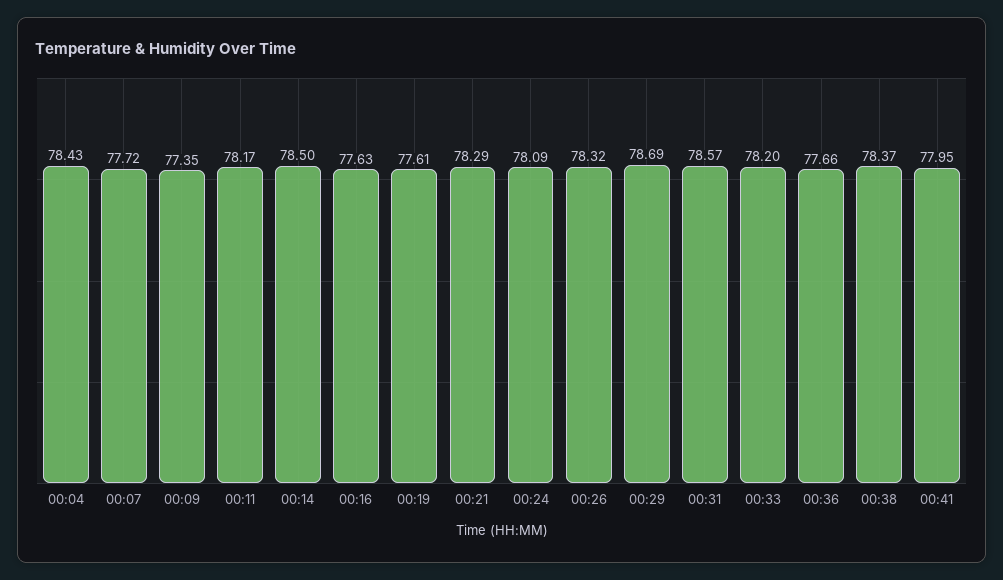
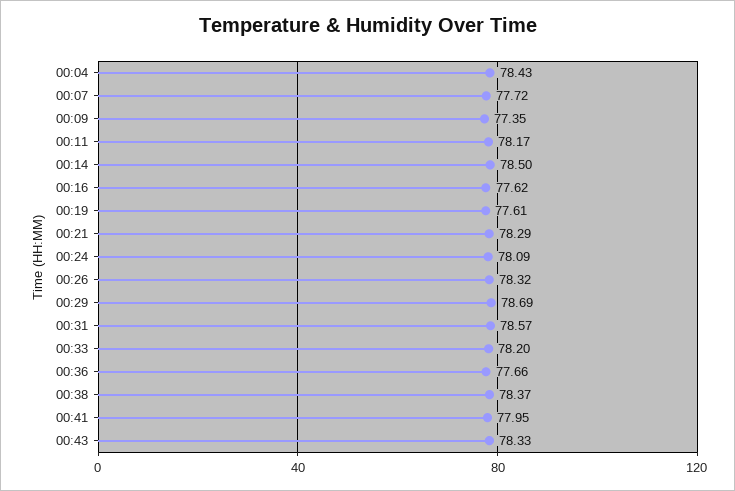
00:16: 77.63 -> 77.62
00:43: none -> 78.33

